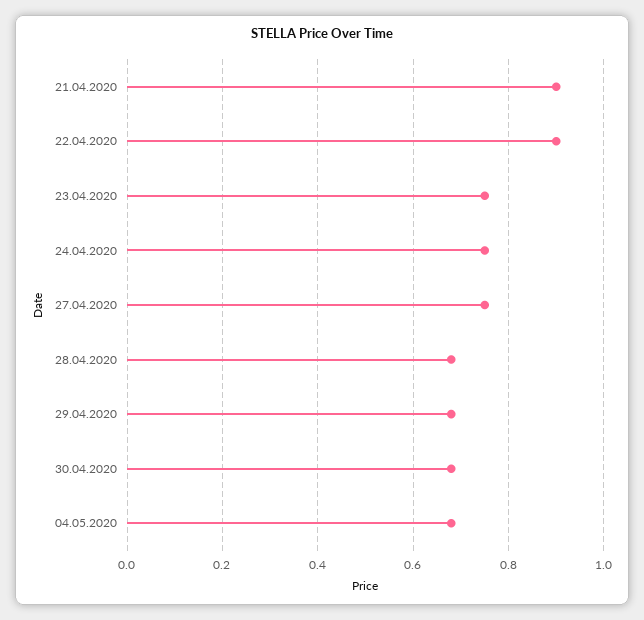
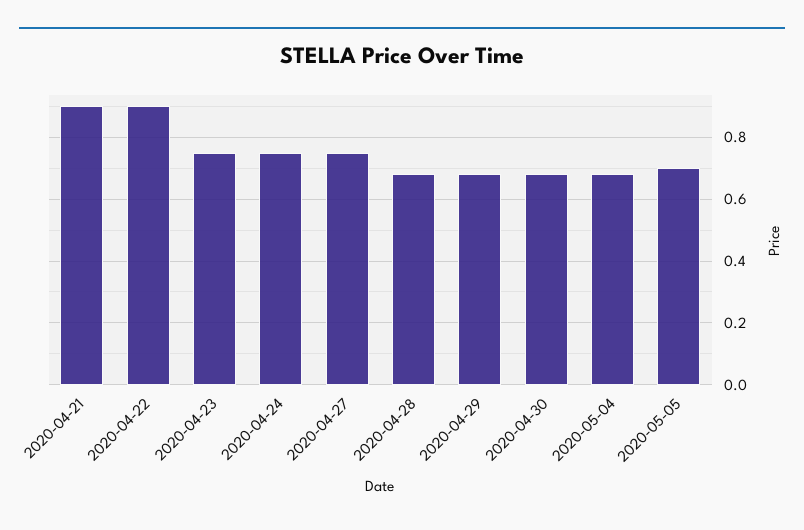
2020-05-05: none -> 0.7

